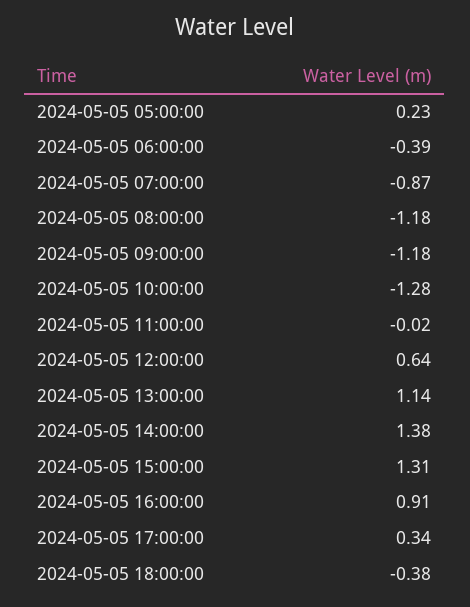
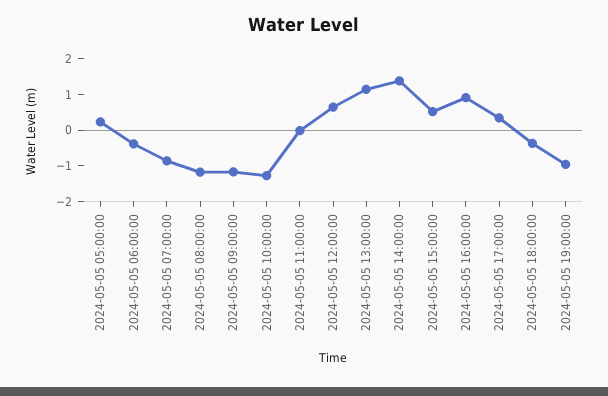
2024-05-05 15:00:00: 1.31 -> 0.5
2024-05-05 19:00:00: none -> -1

